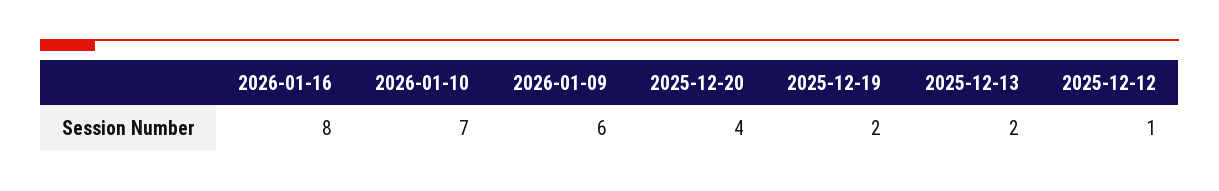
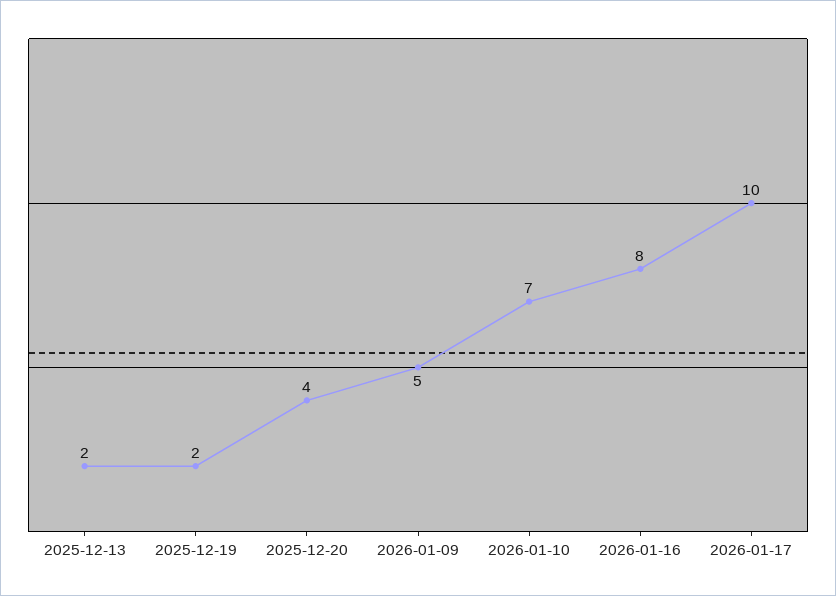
2026-01-09: 6 -> 5
2025-12-12: 1 -> none
2026-01-17: none -> 10

